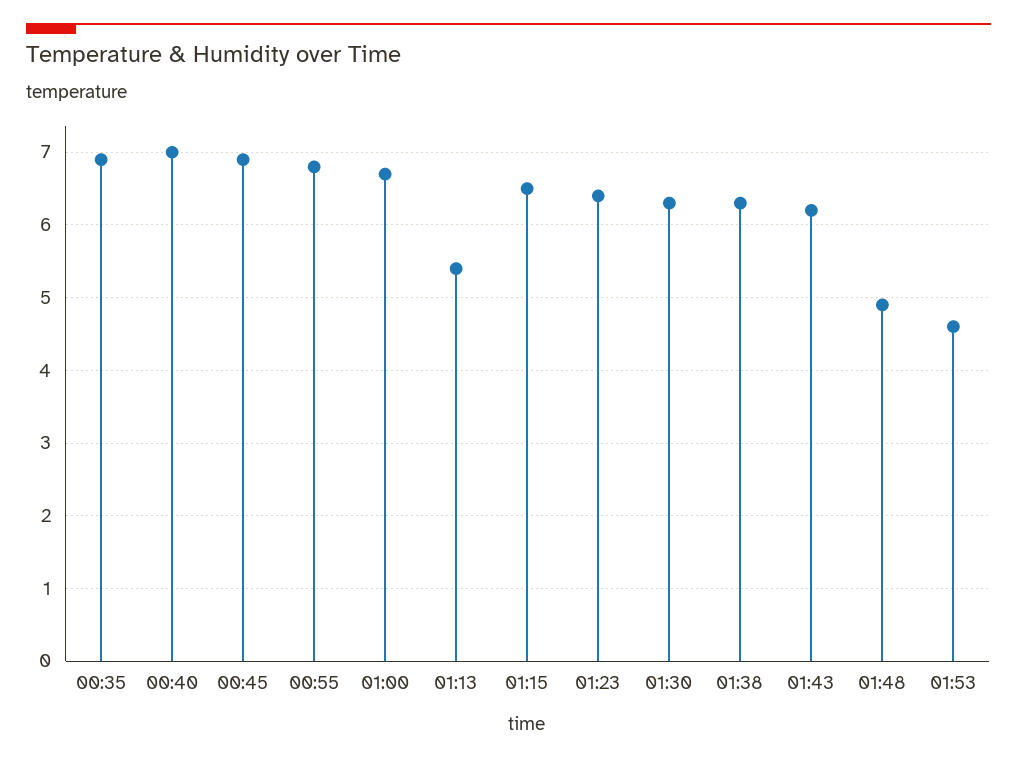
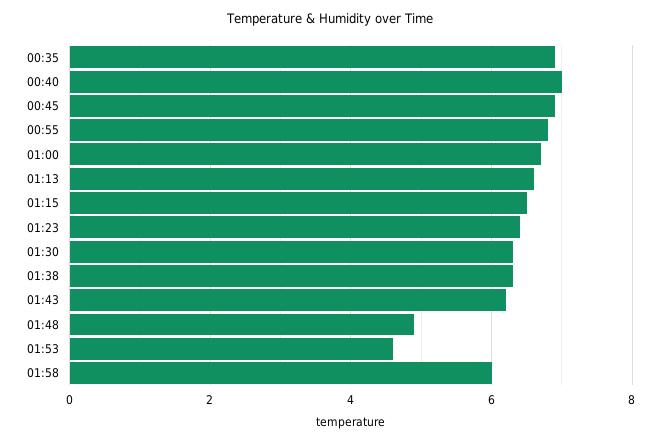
01:13: 5.4 -> 6.5
01:58: none -> 6

